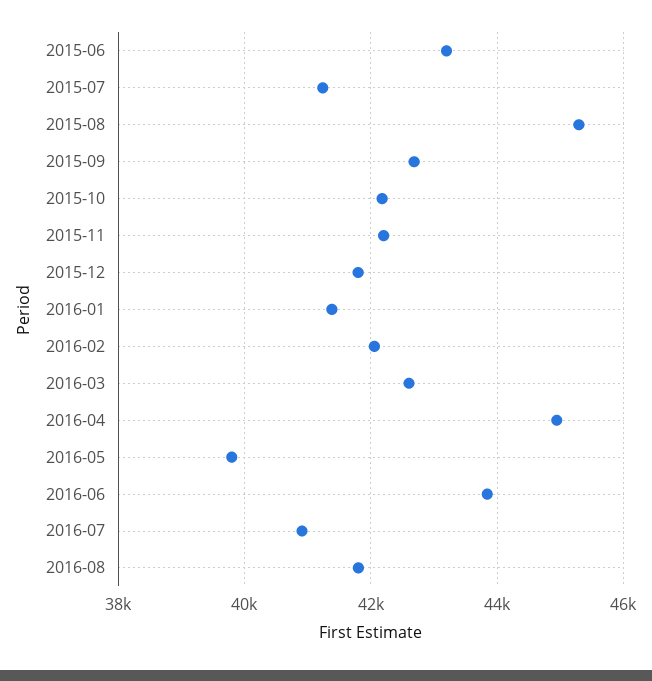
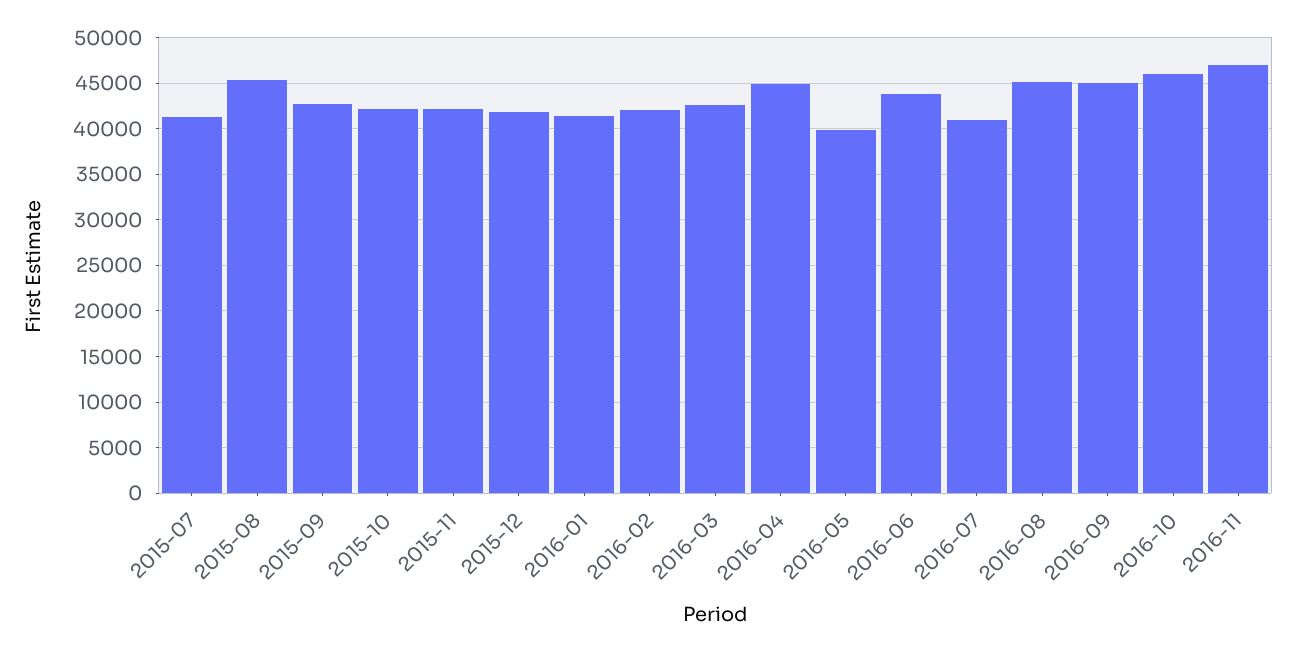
2015-06: 43200 -> none
2016-08: 41800 -> 45000
2016-09: none -> 45000
2016-10: none -> 46000
2016-11: none -> 47000

